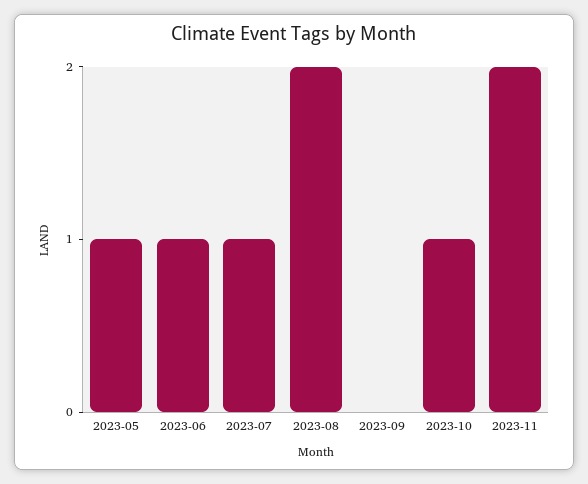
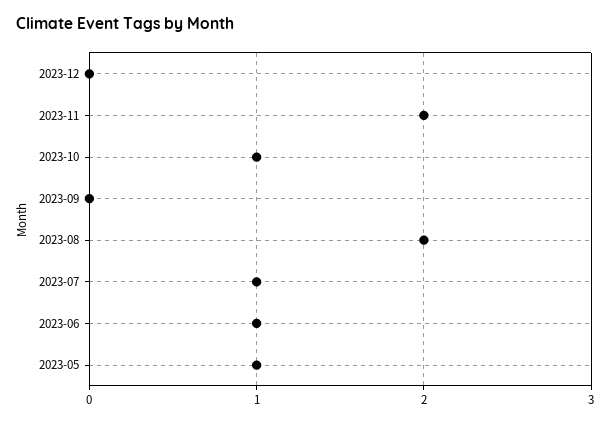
2023-12: none -> 0

